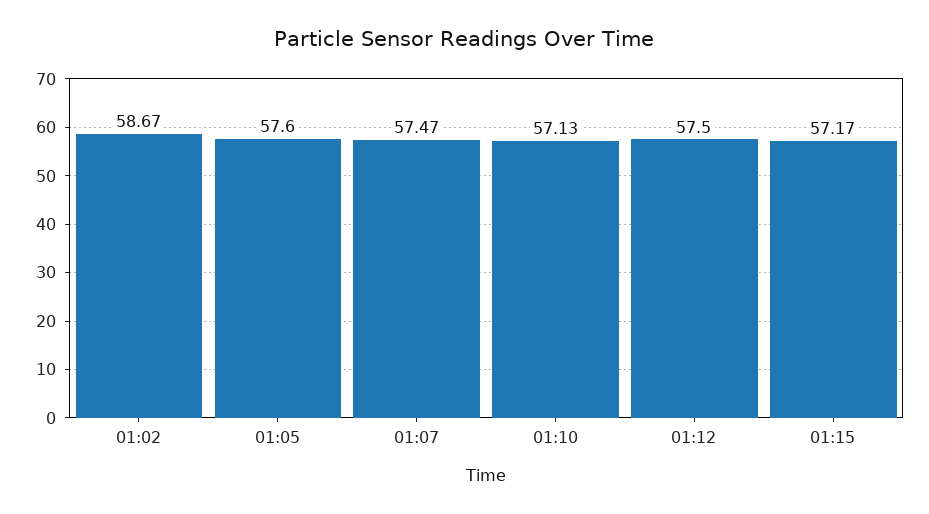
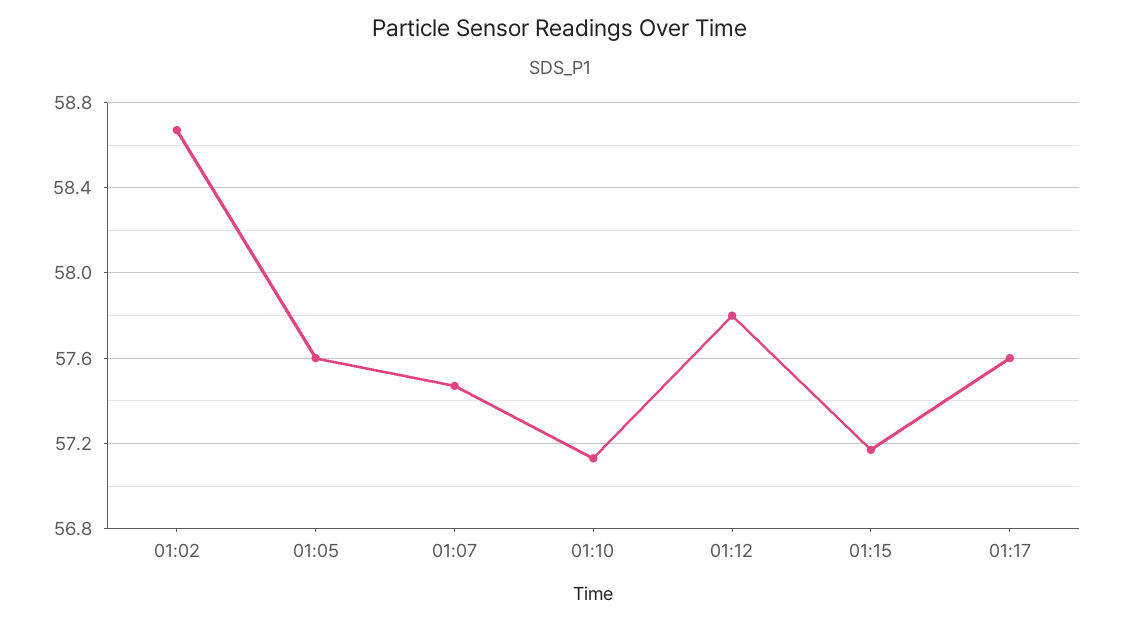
01:12: 57.5 -> 57.8
01:17: none -> 57.6

